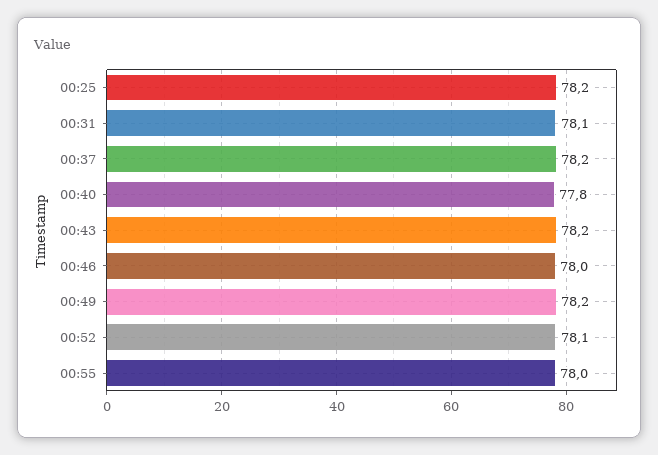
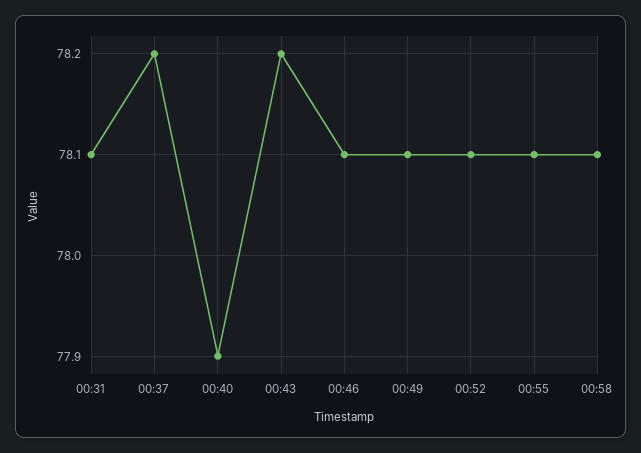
00:25: 78.2 -> none
00:40: 77.8 -> 77.9
00:46: 78 -> 78.1
00:49: 78.2 -> 78.1
00:55: 78 -> 78.1
00:58: none -> 78.1

